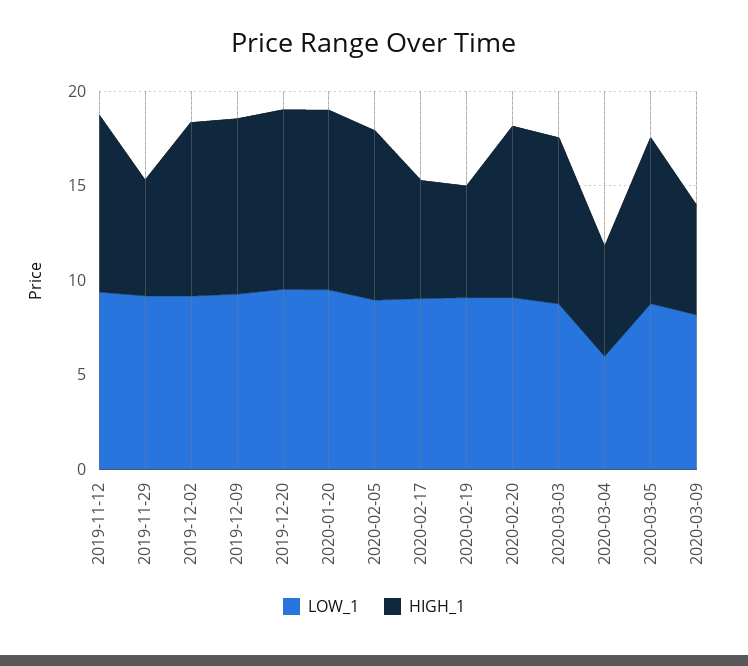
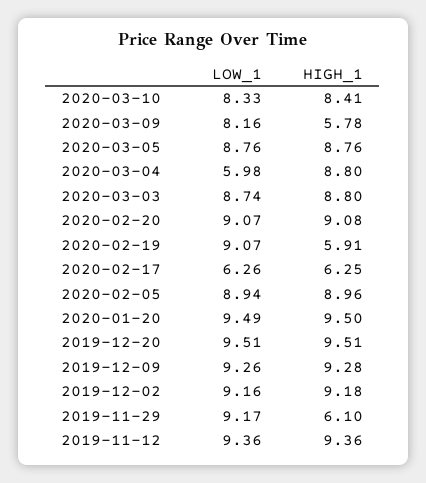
LOW_1, 2020-02-17: 9 -> 6.26
HIGH_1, 2020-03-04: 6 -> 8.8
LOW_1, 2020-03-10: none -> 8.33
HIGH_1, 2020-03-10: none -> 8.41

